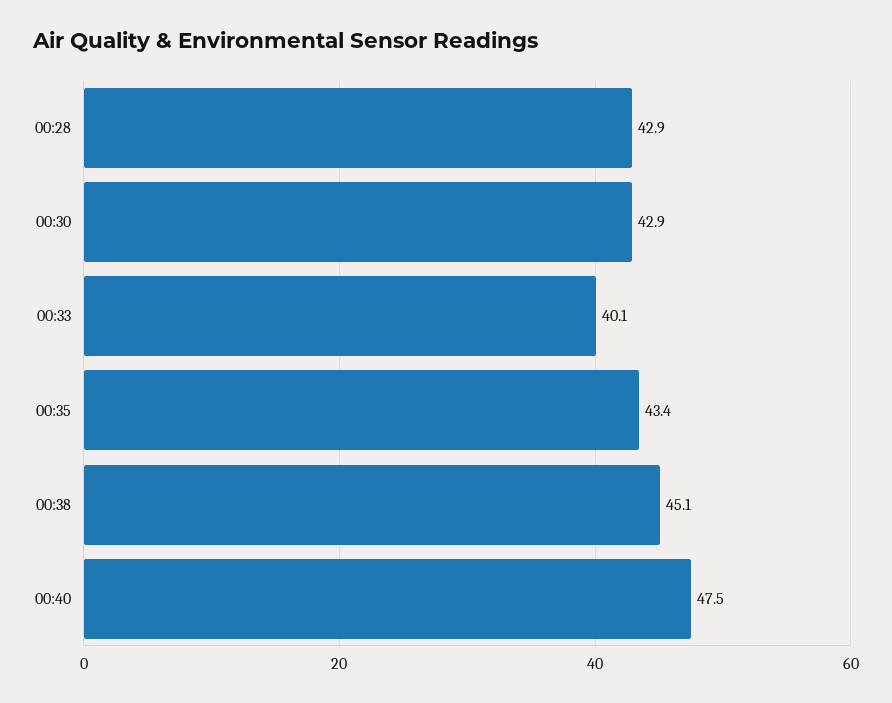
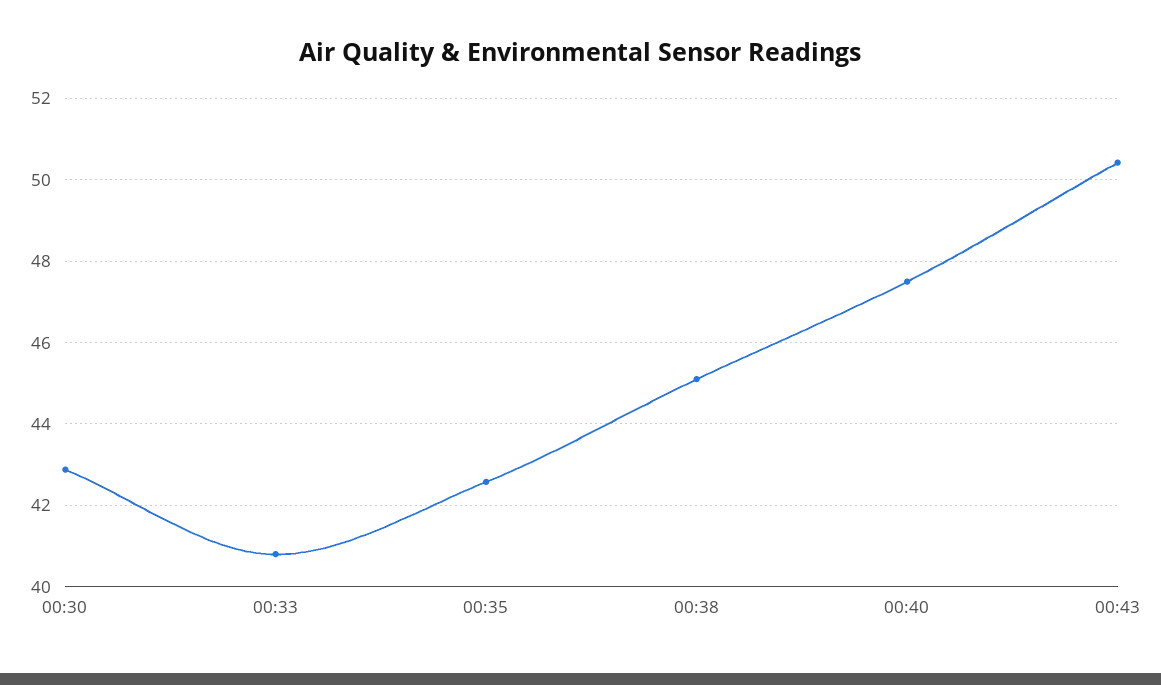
00:28: 42.9 -> none
00:33: 40.1 -> 40.8
00:35: 43.4 -> 42.6
00:43: none -> 50.4

